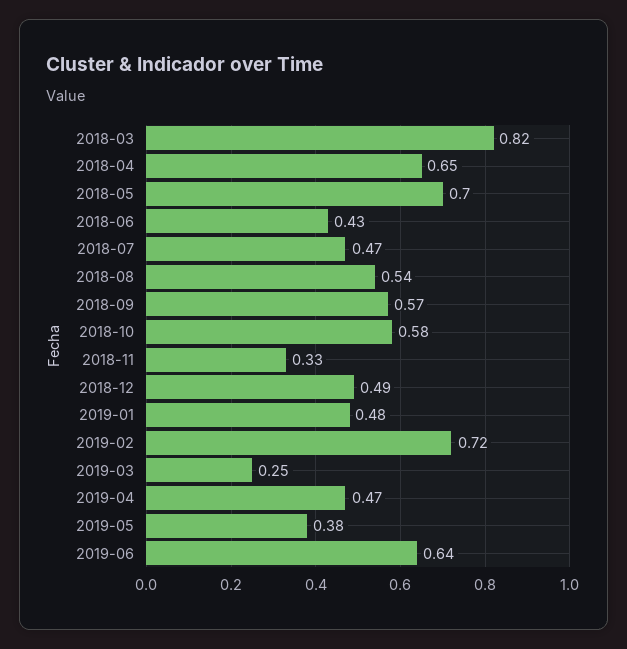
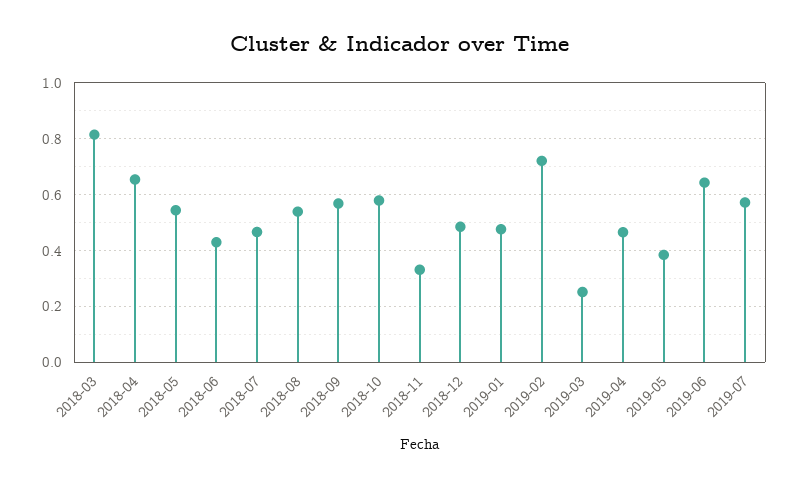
2018-05: 0.7 -> 0.55
2019-07: none -> 0.575

